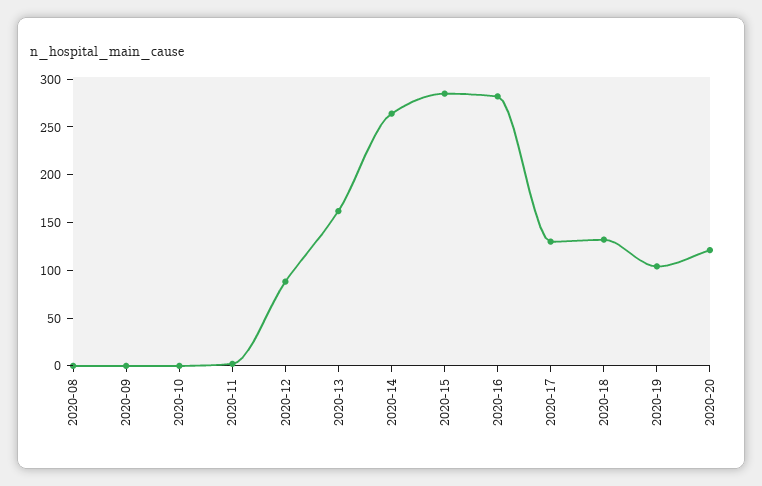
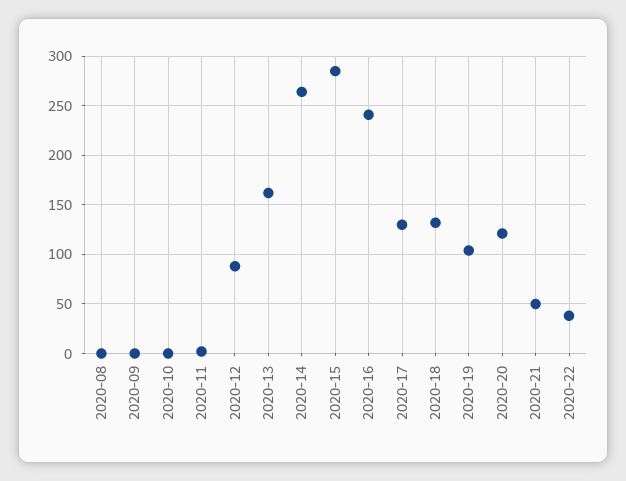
2020-16: 280 -> 240
2020-21: none -> 50
2020-22: none -> 40

